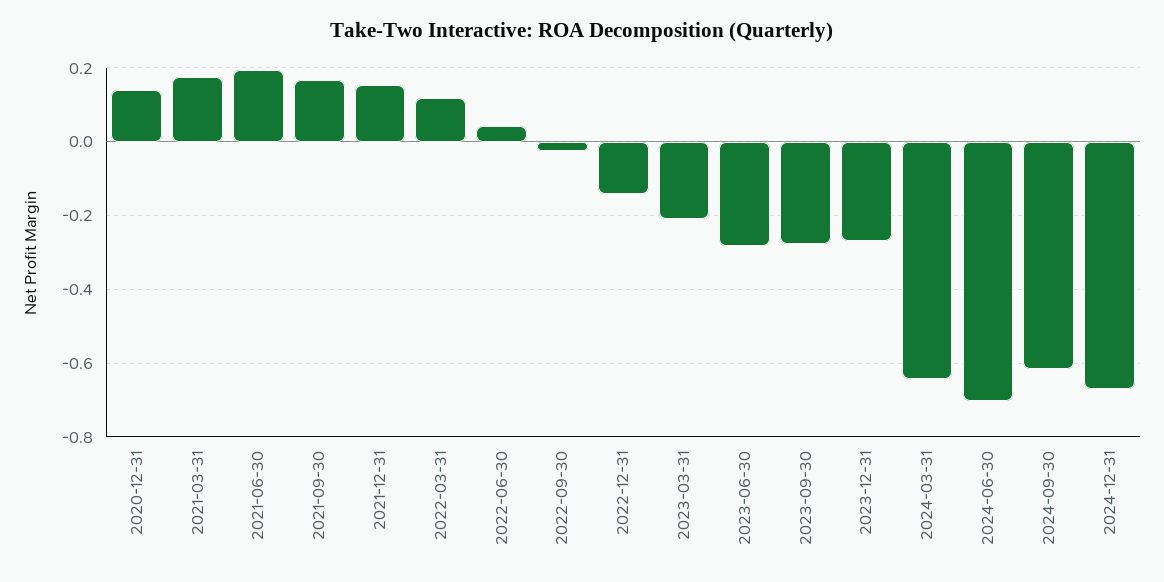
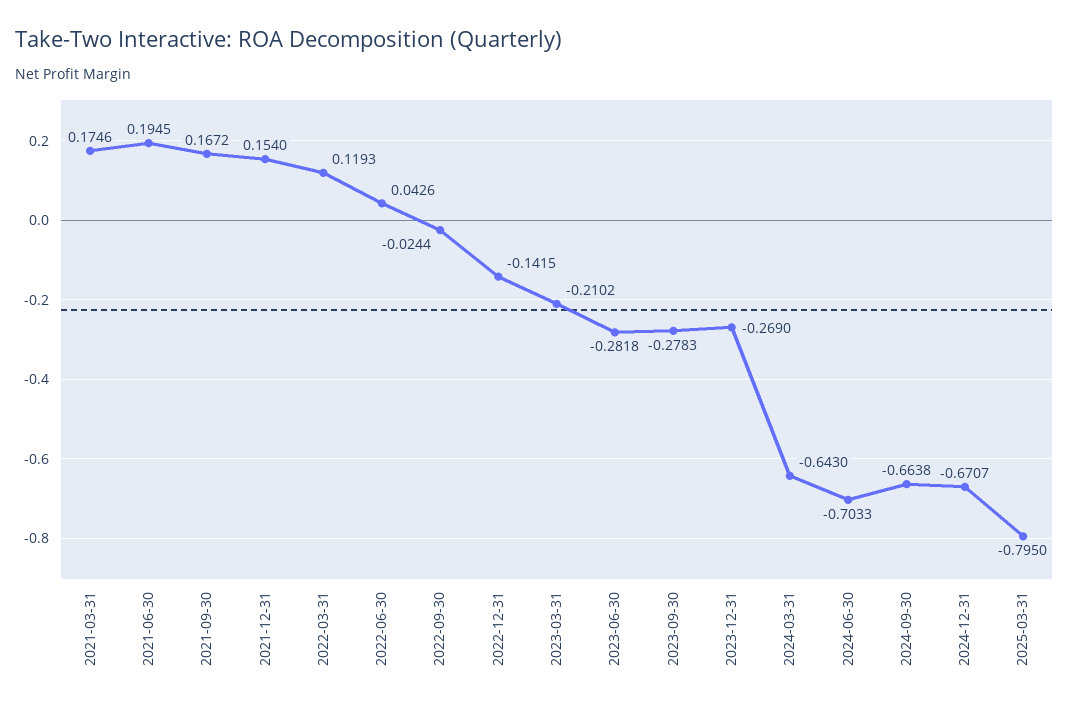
2020-12-31: 0.14 -> none
2024-09-30: -0.62 -> -0.6638
2025-03-31: none -> -0.795

